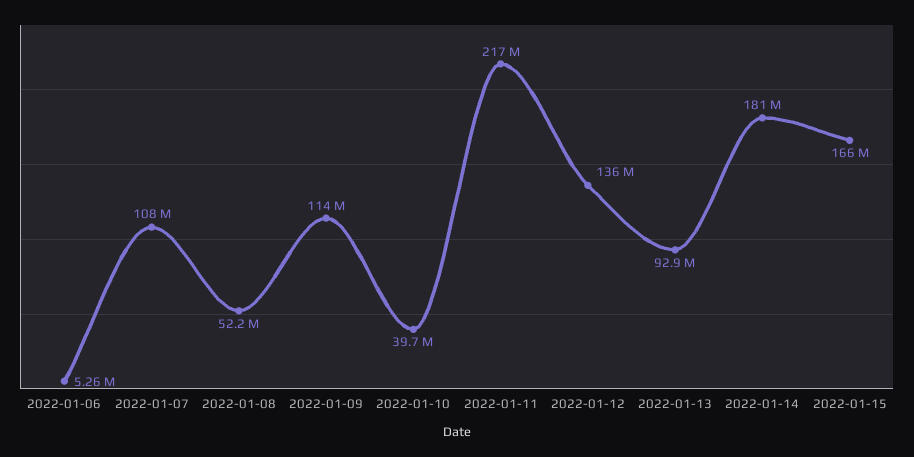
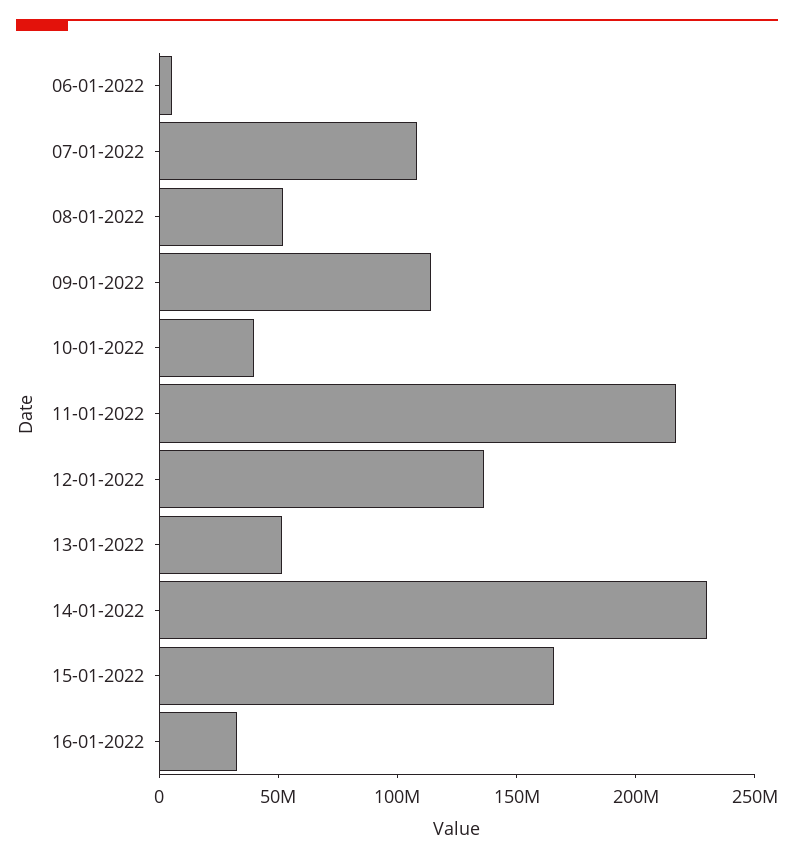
2022-01-13: 92900000 -> 50000000
2022-01-14: 181000000 -> 230000000
16-01-2022: none -> 30000000

